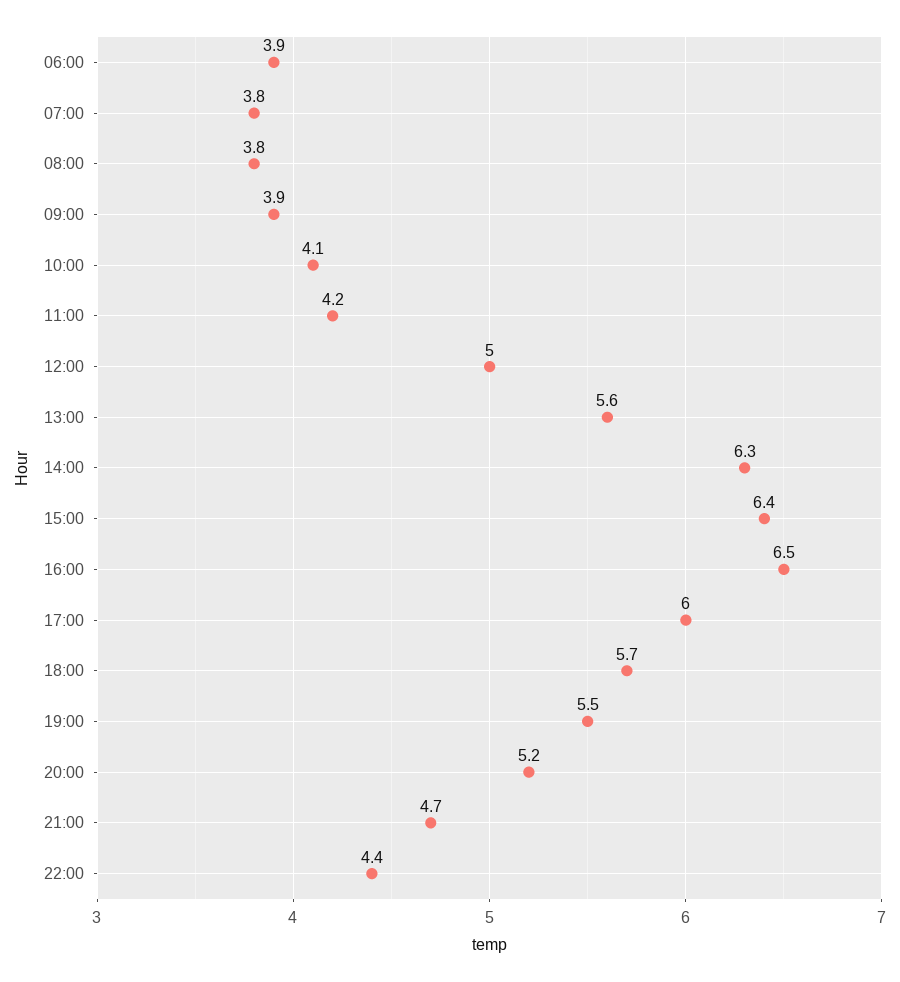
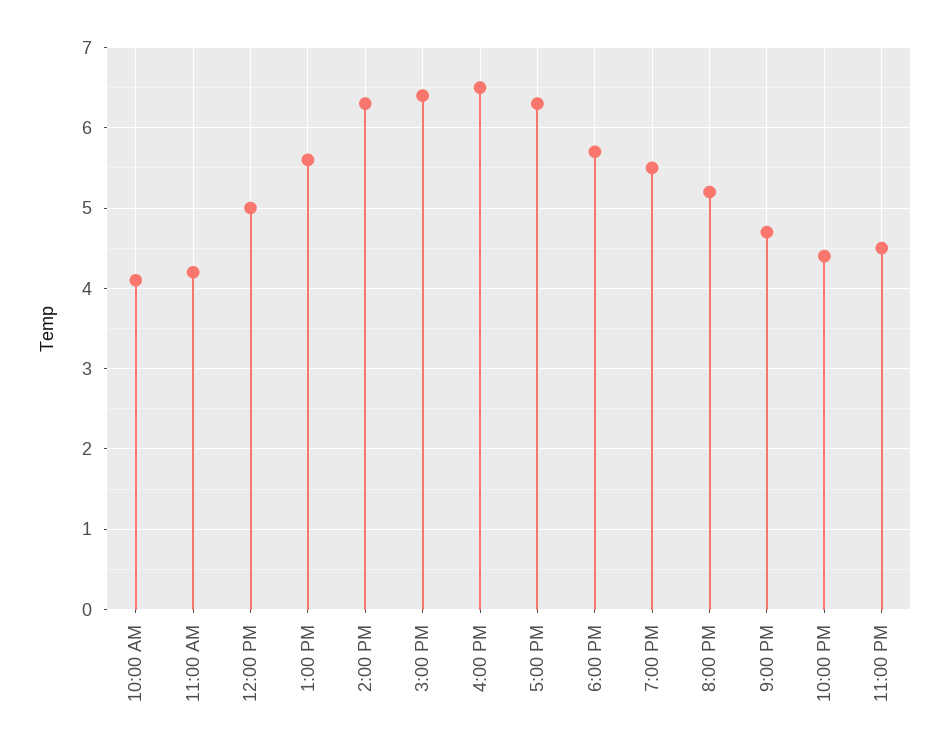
06:00: 3.9 -> none
07:00: 3.8 -> none
08:00: 3.8 -> none
09:00: 3.9 -> none
17:00: 6 -> 6.3
11:00 PM: none -> 4.5

